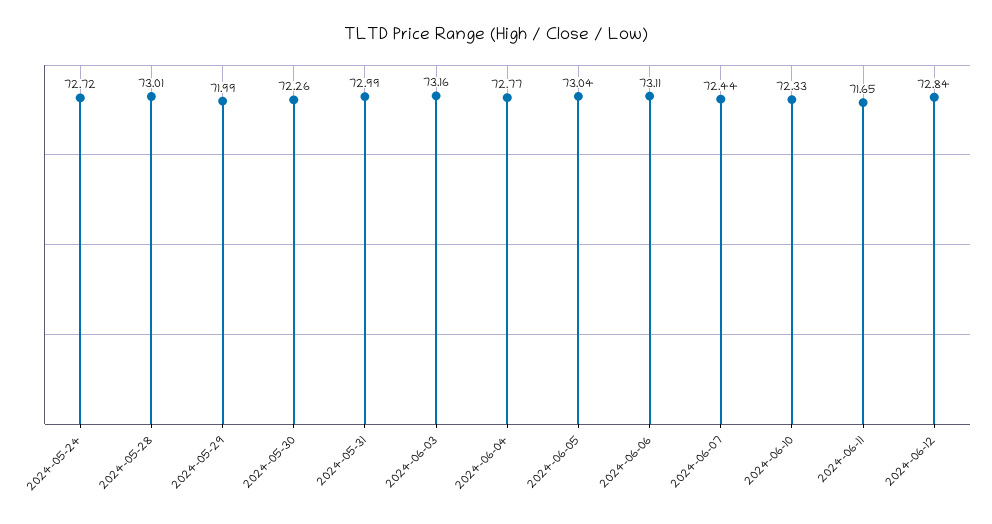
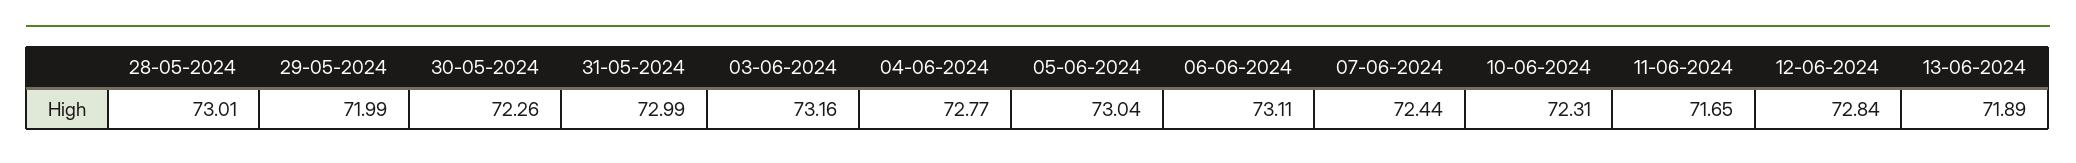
2024-05-24: 72.72 -> none
2024-06-10: 72.33 -> 72.31
13-06-2024: none -> 71.89

